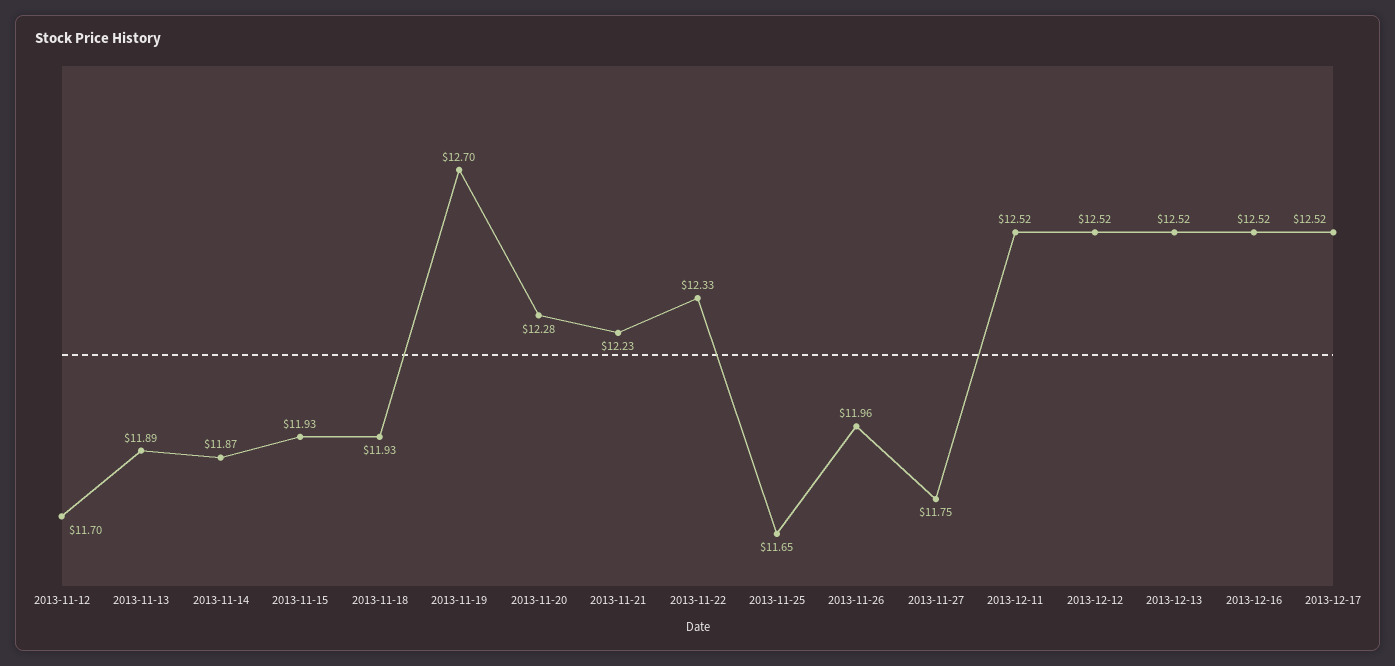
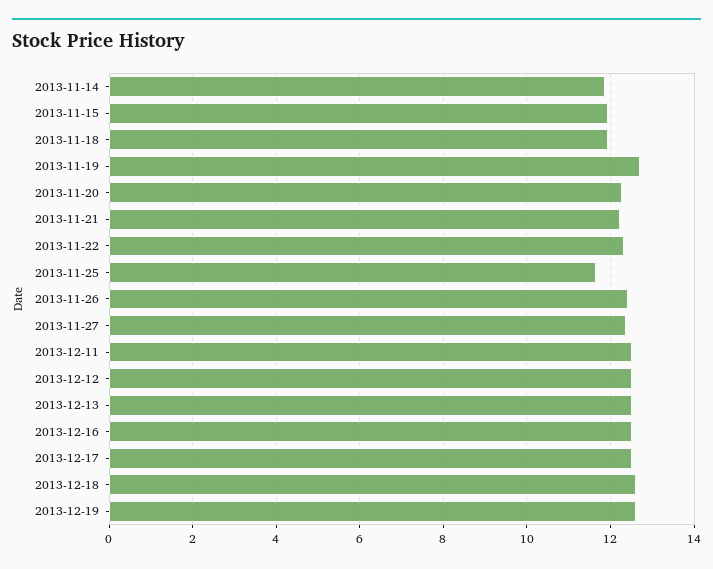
2013-11-12: 11.7 -> none
2013-11-13: 11.89 -> none
2013-11-26: 11.96 -> 12.4
2013-11-27: 11.75 -> 12.4
2013-12-18: none -> 12.6
2013-12-19: none -> 12.6

